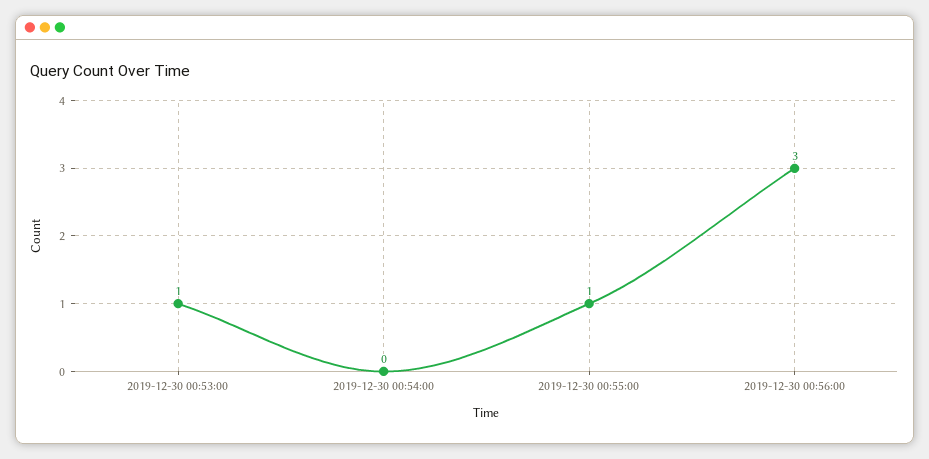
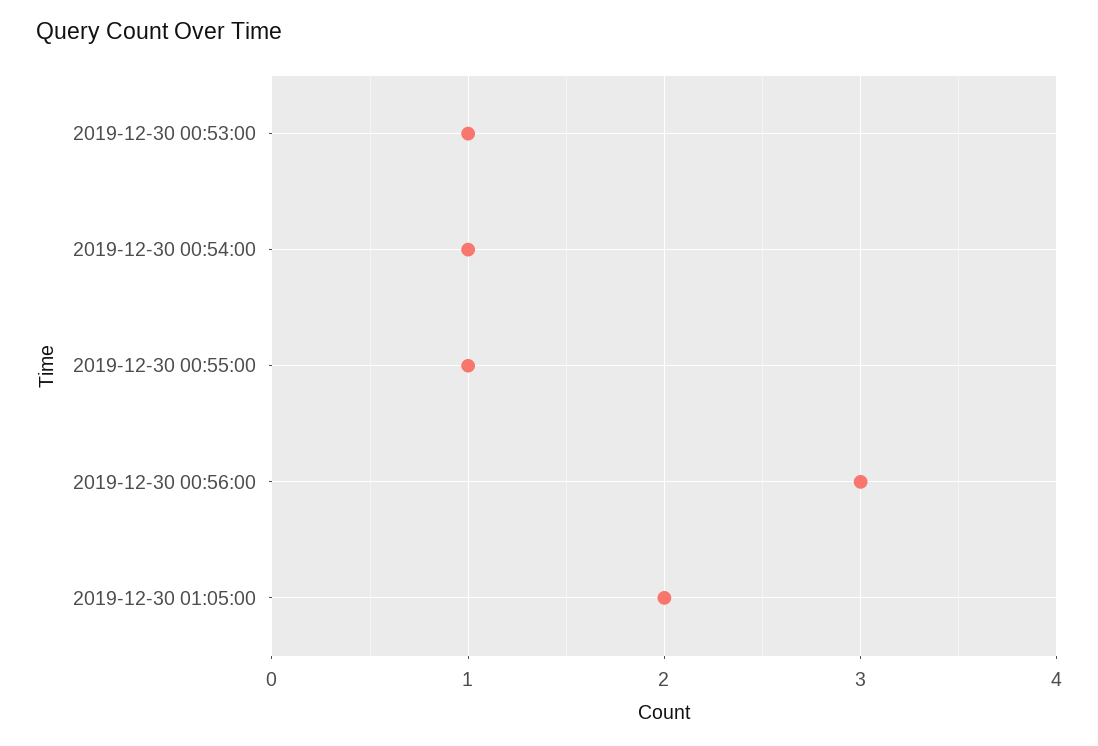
2019-12-30 00:54:00: 0 -> 1
2019-12-30 01:05:00: none -> 2

